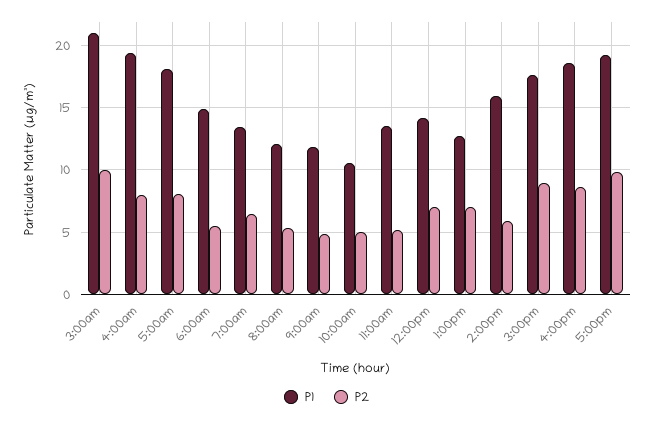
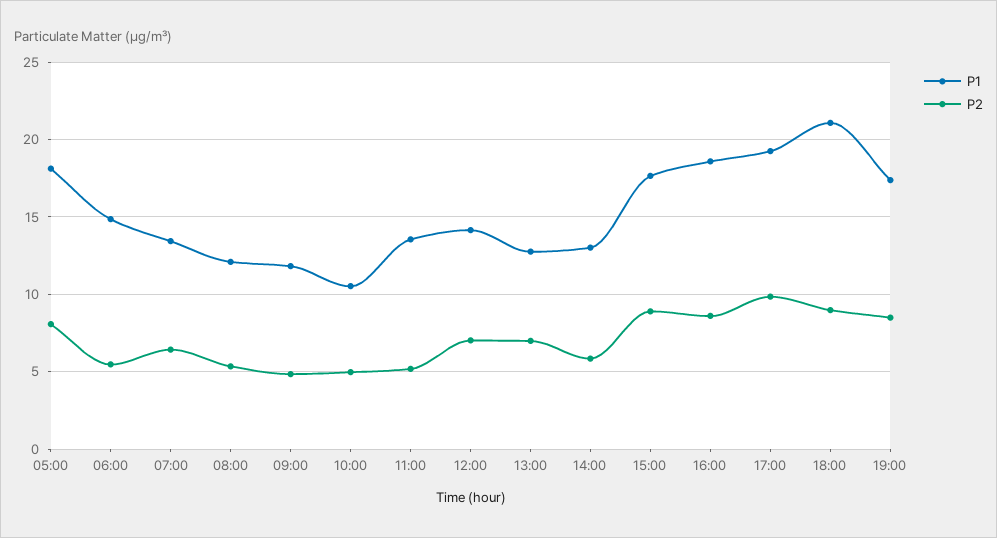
P1, 3:00am: 21 -> none
P2, 3:00am: 10 -> none
P1, 4:00am: 19.5 -> none
P2, 4:00am: 8 -> none
P1, 2:00pm: 16 -> 13
P1, 18:00: none -> 21
P2, 18:00: none -> 9
P1, 19:00: none -> 17.5
P2, 19:00: none -> 8.5

